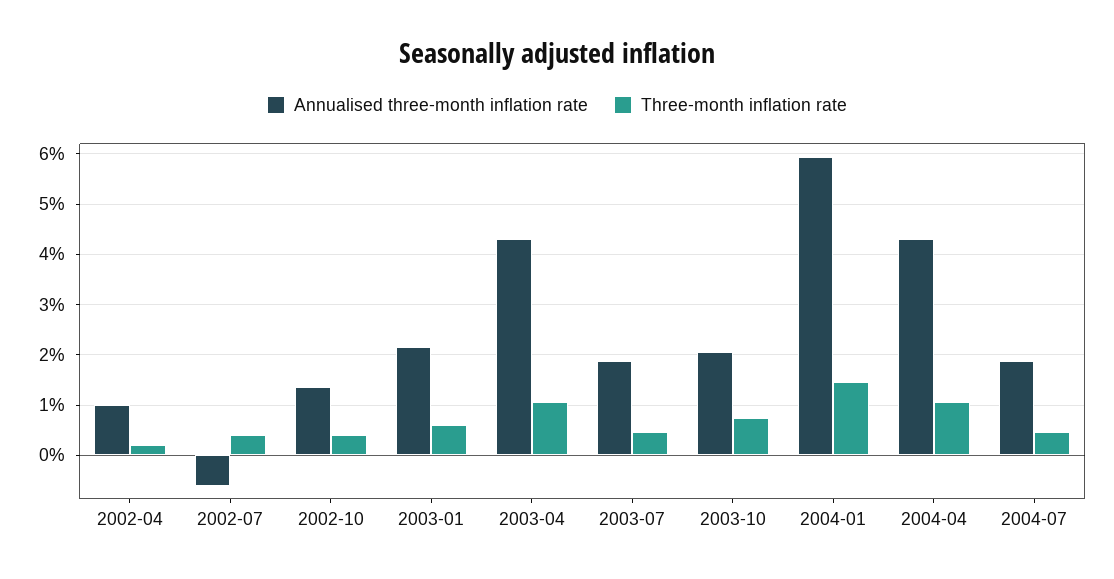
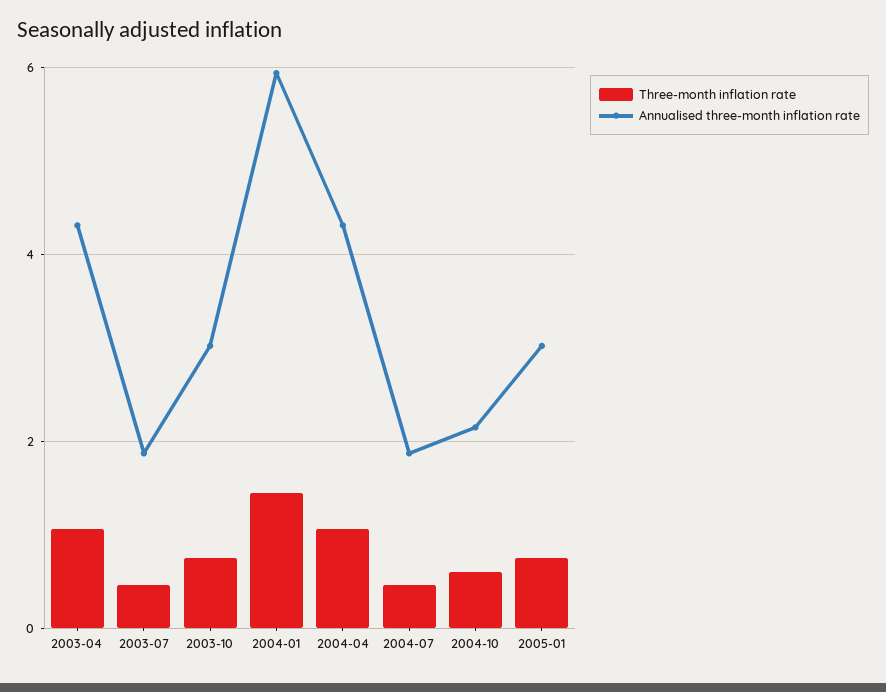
Annualised three-month inflation rate, 2002-04: 1 -> none
Three-month inflation rate, 2002-04: 0.2 -> none
Annualised three-month inflation rate, 2002-07: -0.6 -> none
Three-month inflation rate, 2002-07: 0.4 -> none
Annualised three-month inflation rate, 2002-10: 1.4 -> none
Three-month inflation rate, 2002-10: 0.4 -> none
Annualised three-month inflation rate, 2003-01: 2.2 -> none
Three-month inflation rate, 2003-01: 0.6 -> none
Annualised three-month inflation rate, 2003-10: 2 -> 3
Three-month inflation rate, 2004-10: none -> 0.6
Annualised three-month inflation rate, 2004-10: none -> 2.2
Three-month inflation rate, 2005-01: none -> 0.8
Annualised three-month inflation rate, 2005-01: none -> 3

